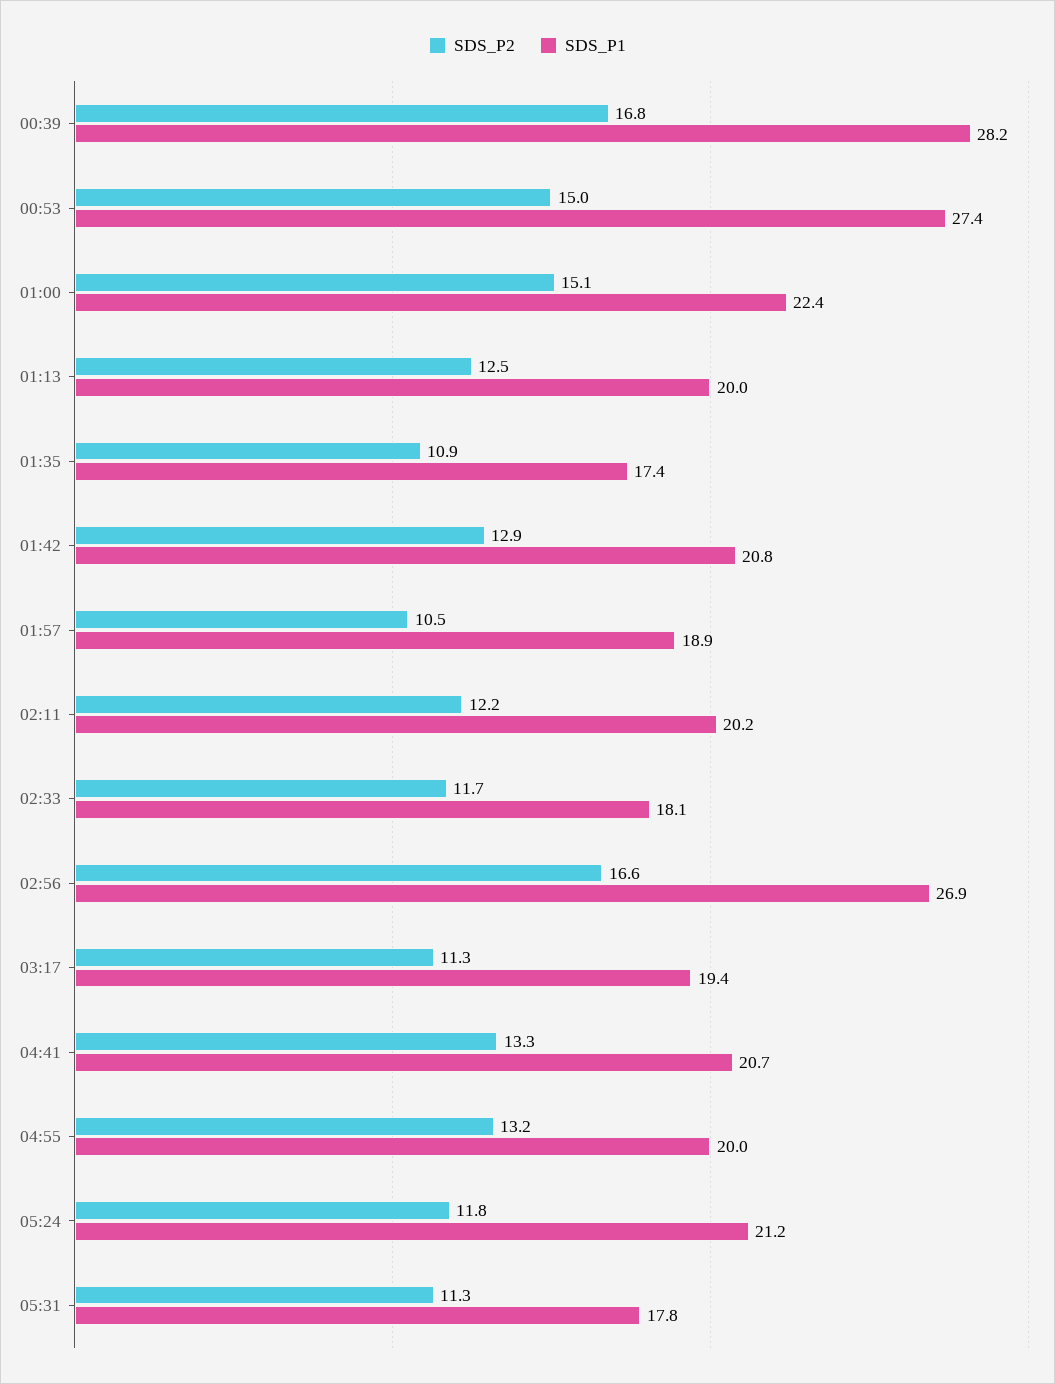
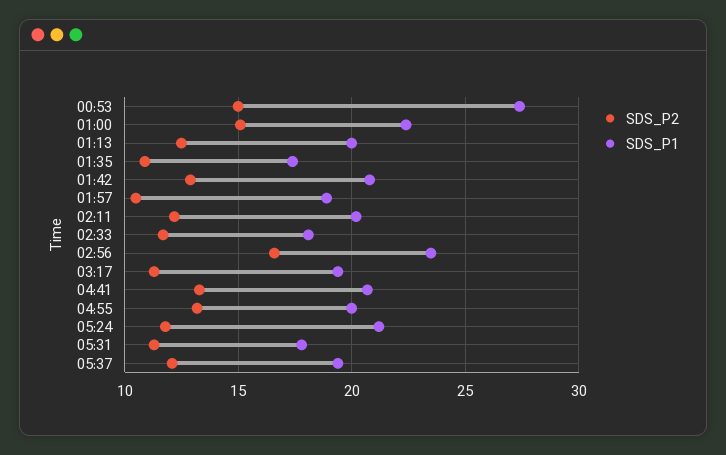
SDS_P2, 00:39: 16.8 -> none
SDS_P1, 00:39: 28.2 -> none
SDS_P1, 02:56: 26.9 -> 23.5
SDS_P2, 05:37: none -> 12
SDS_P1, 05:37: none -> 19.5

